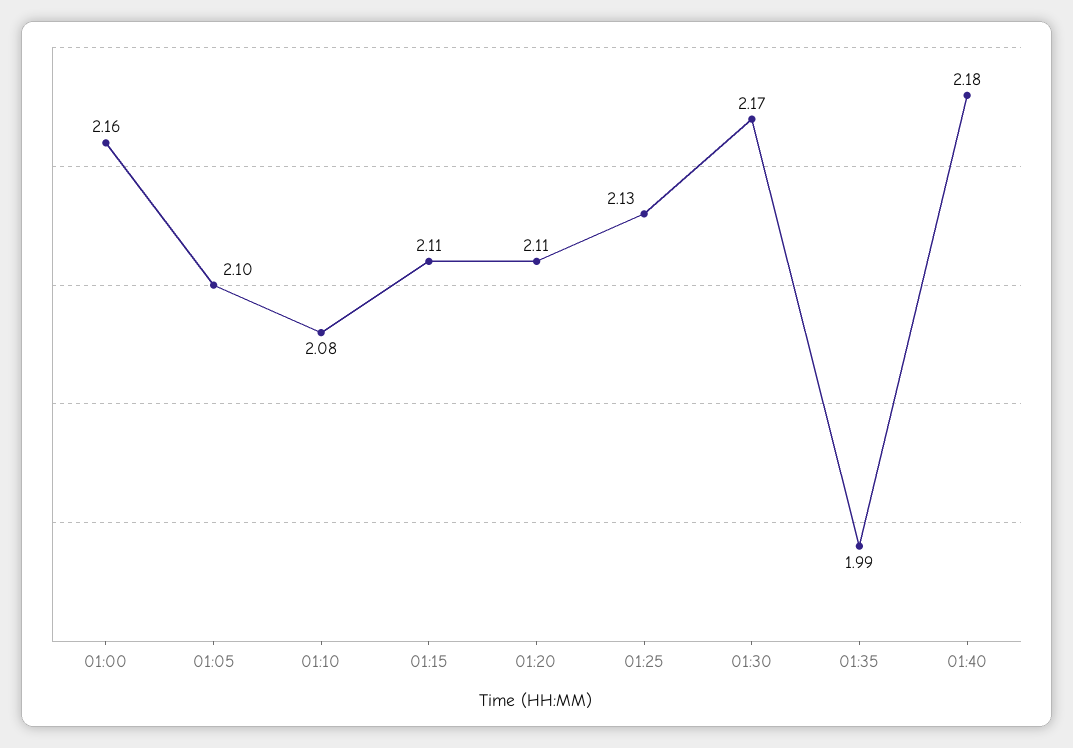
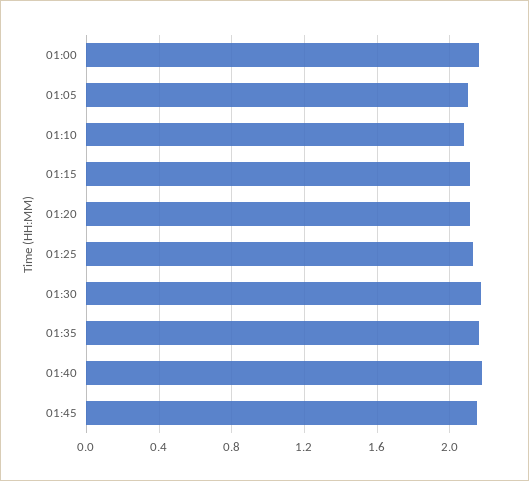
01:35: 1.99 -> 2.15
01:45: none -> 2.15

